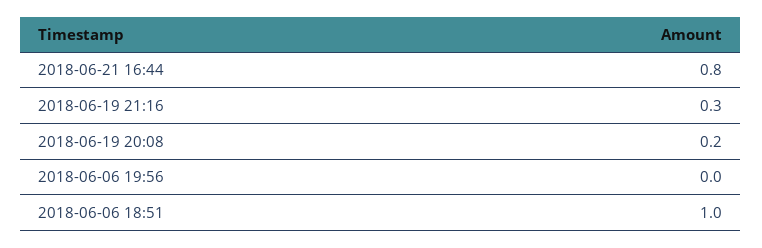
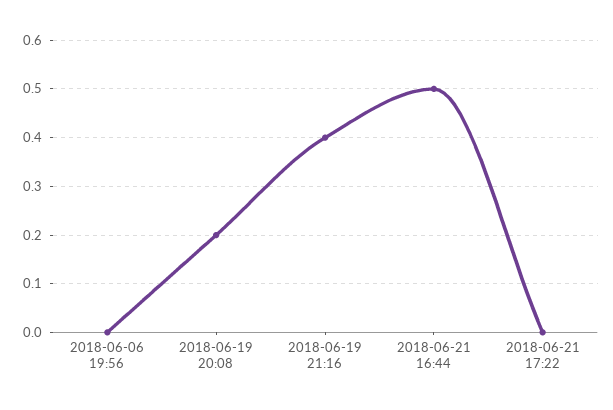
2018-06-21 16:44: 0.8 -> 0.5
2018-06-19 21:16: 0.3 -> 0.4
2018-06-06 18:51: 1 -> none
2018-06-21 17:22: none -> 0

